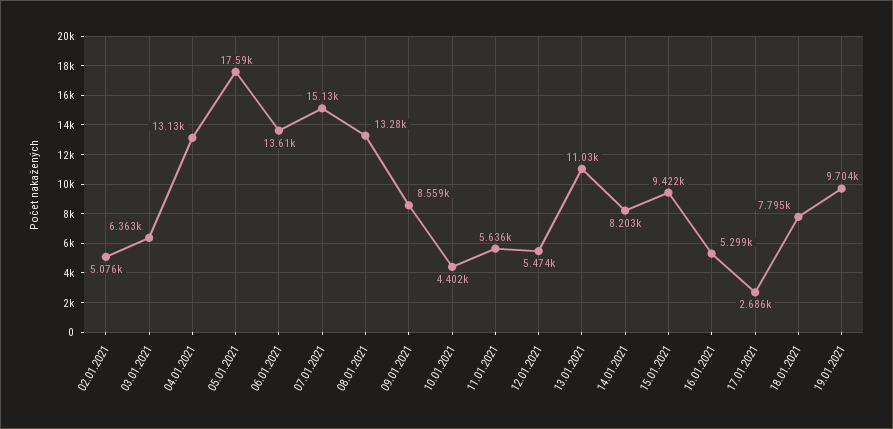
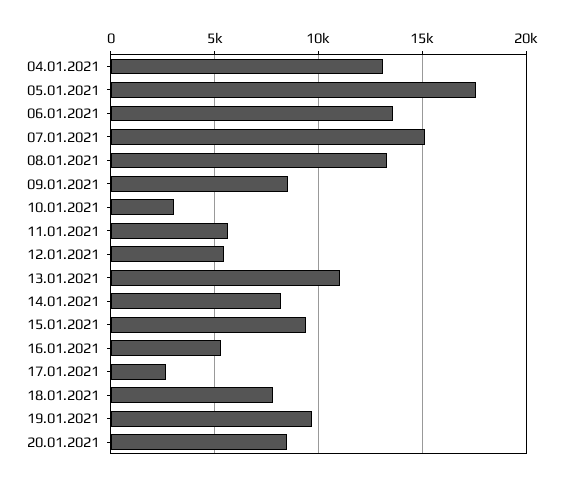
02.01.2021: 5076 -> none
03.01.2021: 6363 -> none
10.01.2021: 4402 -> 3000
20.01.2021: none -> 8500

